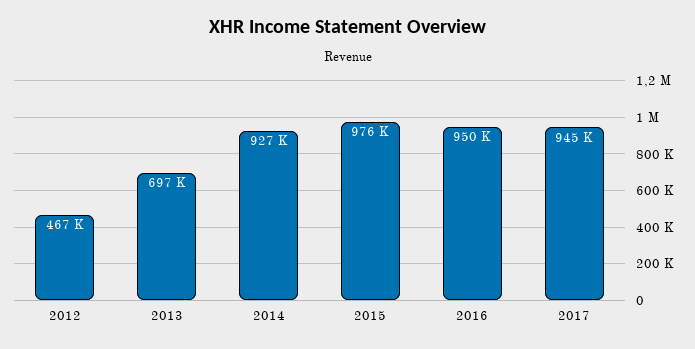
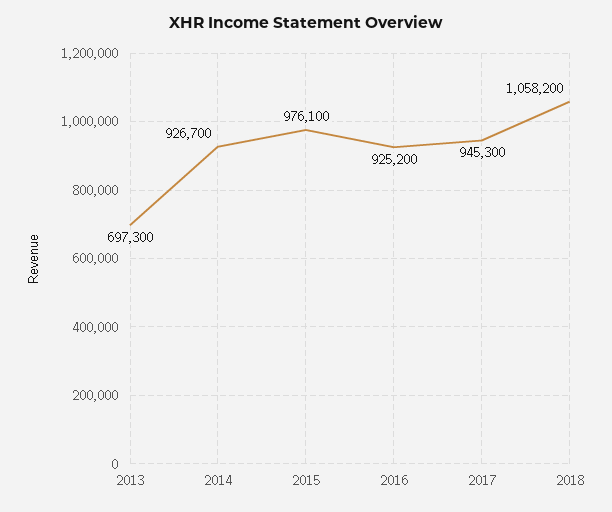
2012: 467000 -> none
2016: 950000 -> 925200
2018: none -> 1058200

